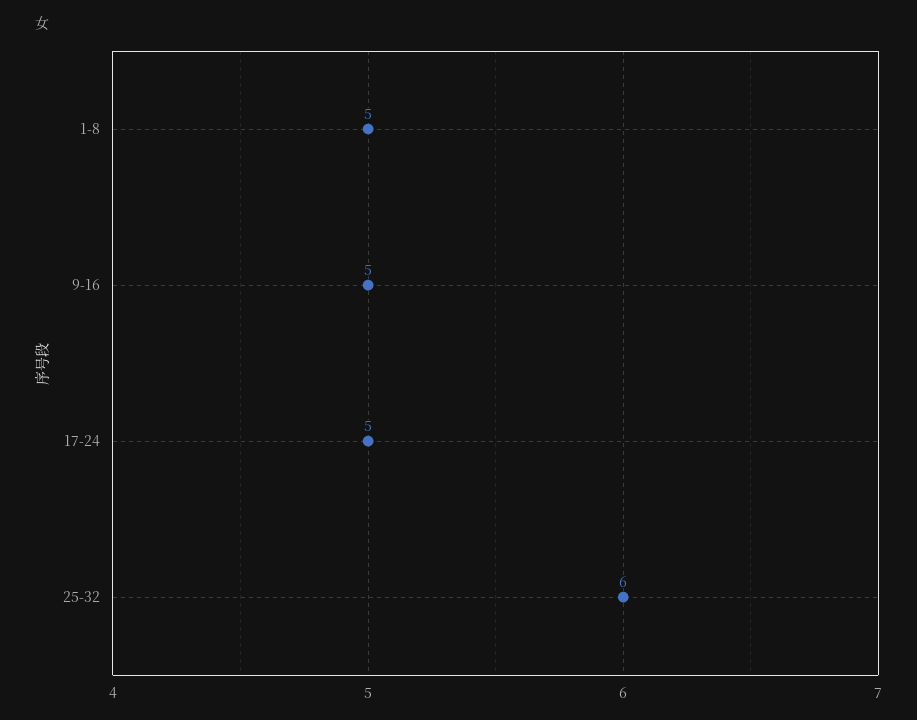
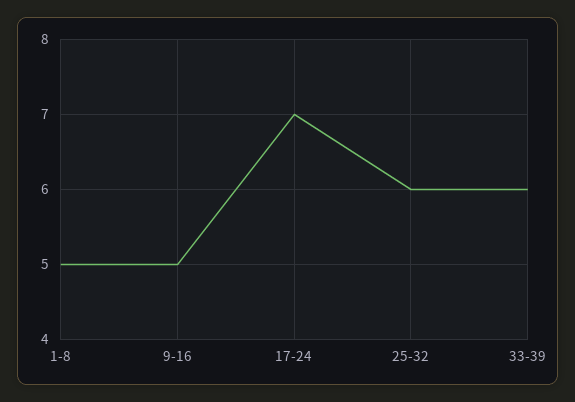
17-24: 5 -> 7
33-39: none -> 6

